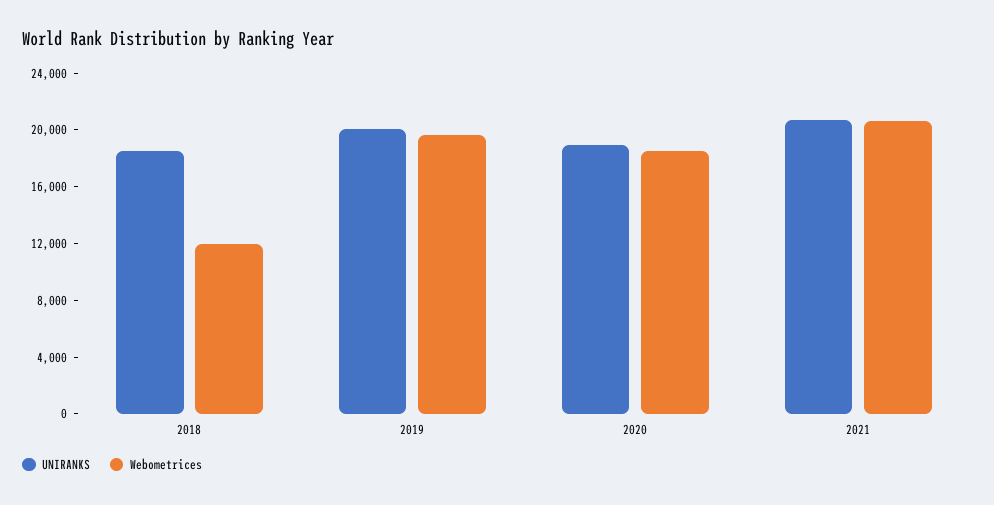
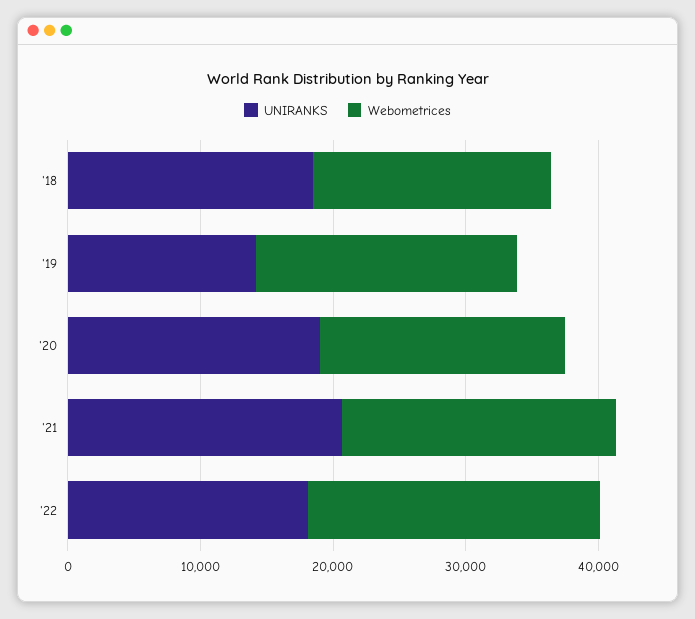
Webometrices, 2018: 12000 -> 18000
UNIRANKS, 2019: 20000 -> 14000
UNIRANKS, '22: none -> 18000
Webometrices, '22: none -> 22000

